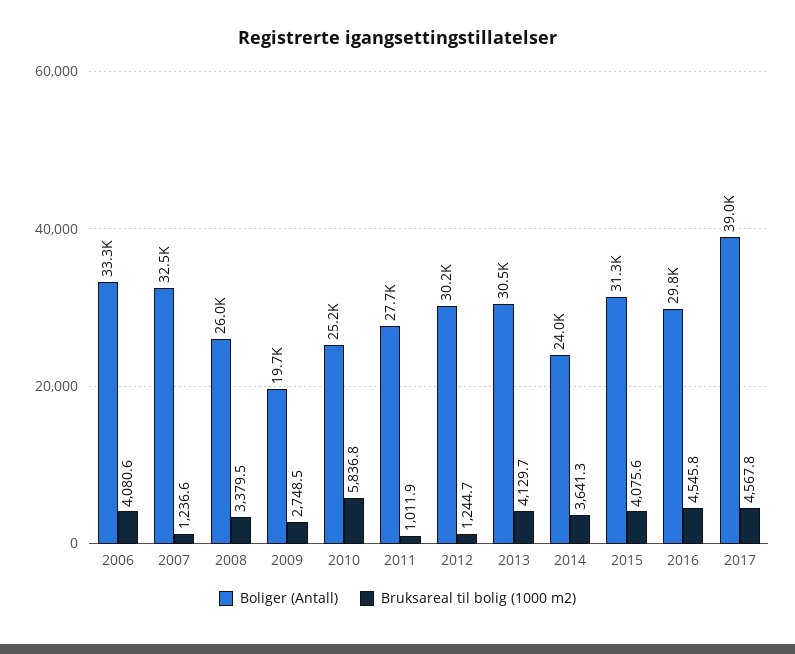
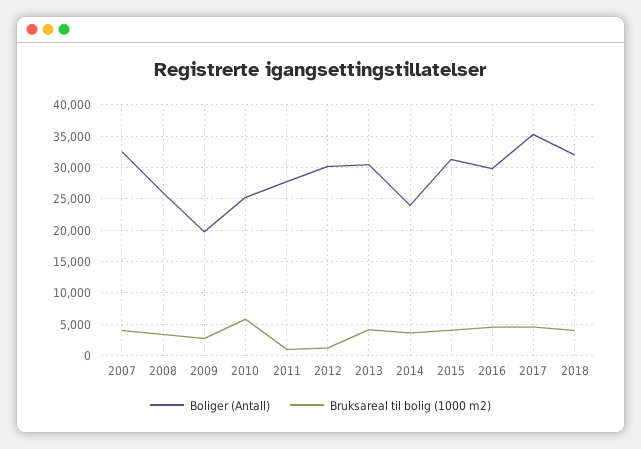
Boliger (Antall), 2006: 33300 -> none
Bruksareal til bolig (1000 m2), 2006: 4080.6 -> none
Bruksareal til bolig (1000 m2), 2007: 1236.6 -> 4000
Boliger (Antall), 2017: 39000 -> 35000
Boliger (Antall), 2018: none -> 32000
Bruksareal til bolig (1000 m2), 2018: none -> 4000

